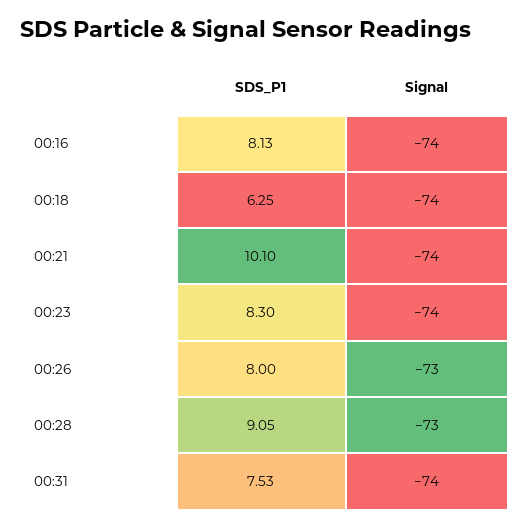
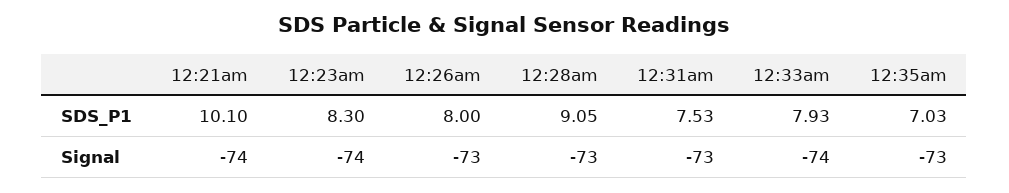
SDS_P1, 00:16: 8.13 -> none
Signal, 00:16: -74 -> none
SDS_P1, 00:18: 6.25 -> none
Signal, 00:18: -74 -> none
Signal, 00:31: -74 -> -73
SDS_P1, 12:33am: none -> 7.93
SDS_P1, 12:35am: none -> 7.03
Signal, 12:33am: none -> -74
Signal, 12:35am: none -> -73

